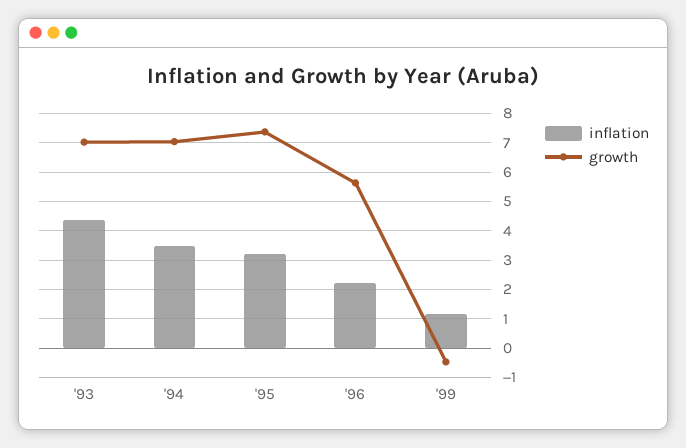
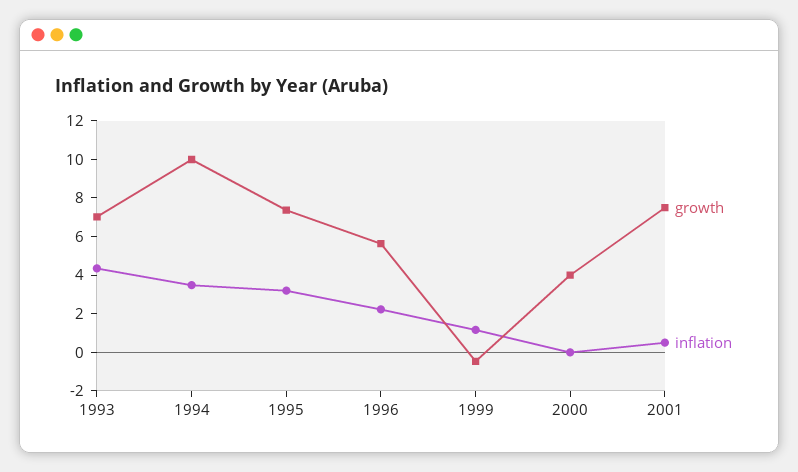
growth, '94: 7 -> 10
growth, 2000: none -> 4
inflation, 2000: none -> 0
growth, 2001: none -> 7.5
inflation, 2001: none -> 0.5

